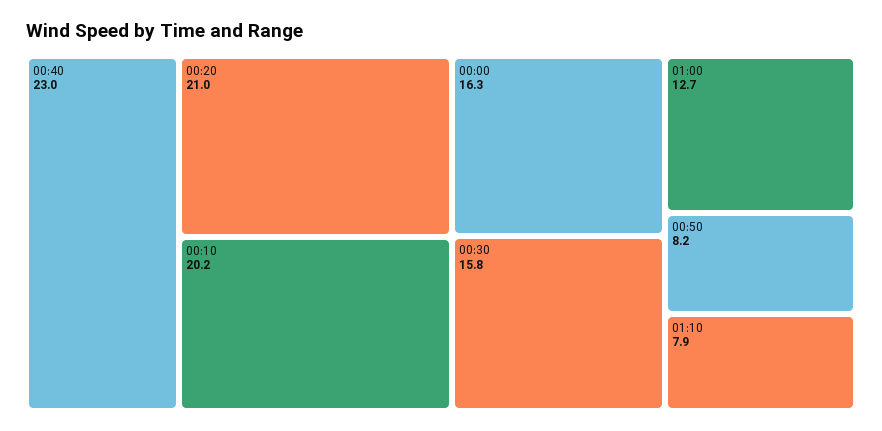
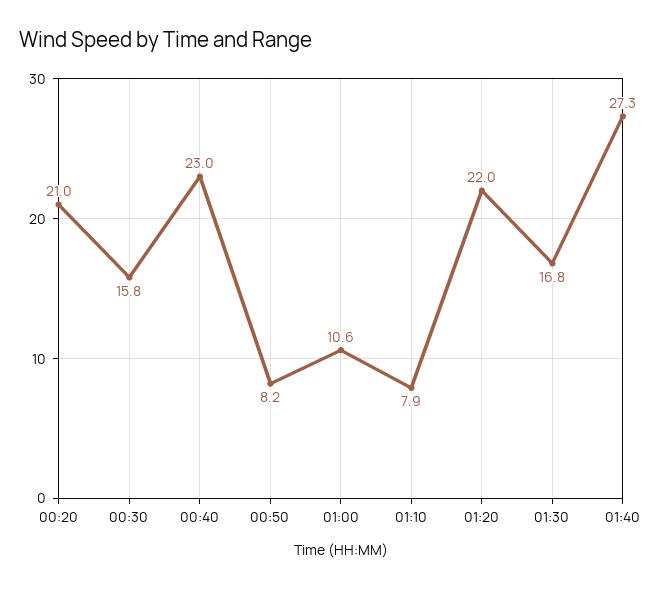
00:10: 20.2 -> none
00:00: 16.3 -> none
01:00: 12.7 -> 10.6
01:20: none -> 22
01:30: none -> 16.8
01:40: none -> 27.3

